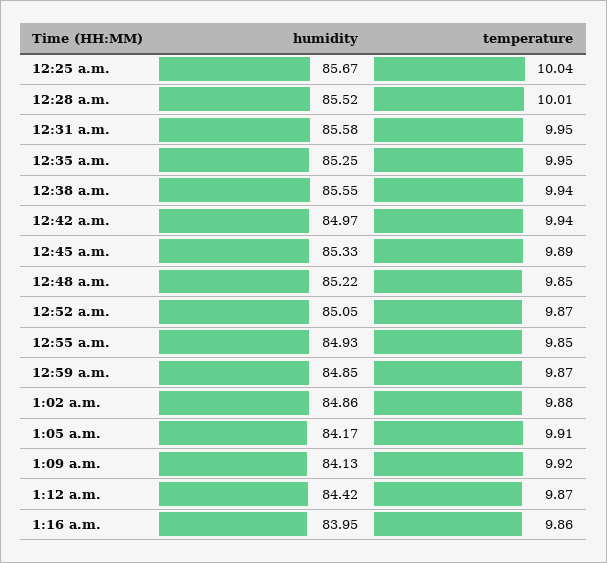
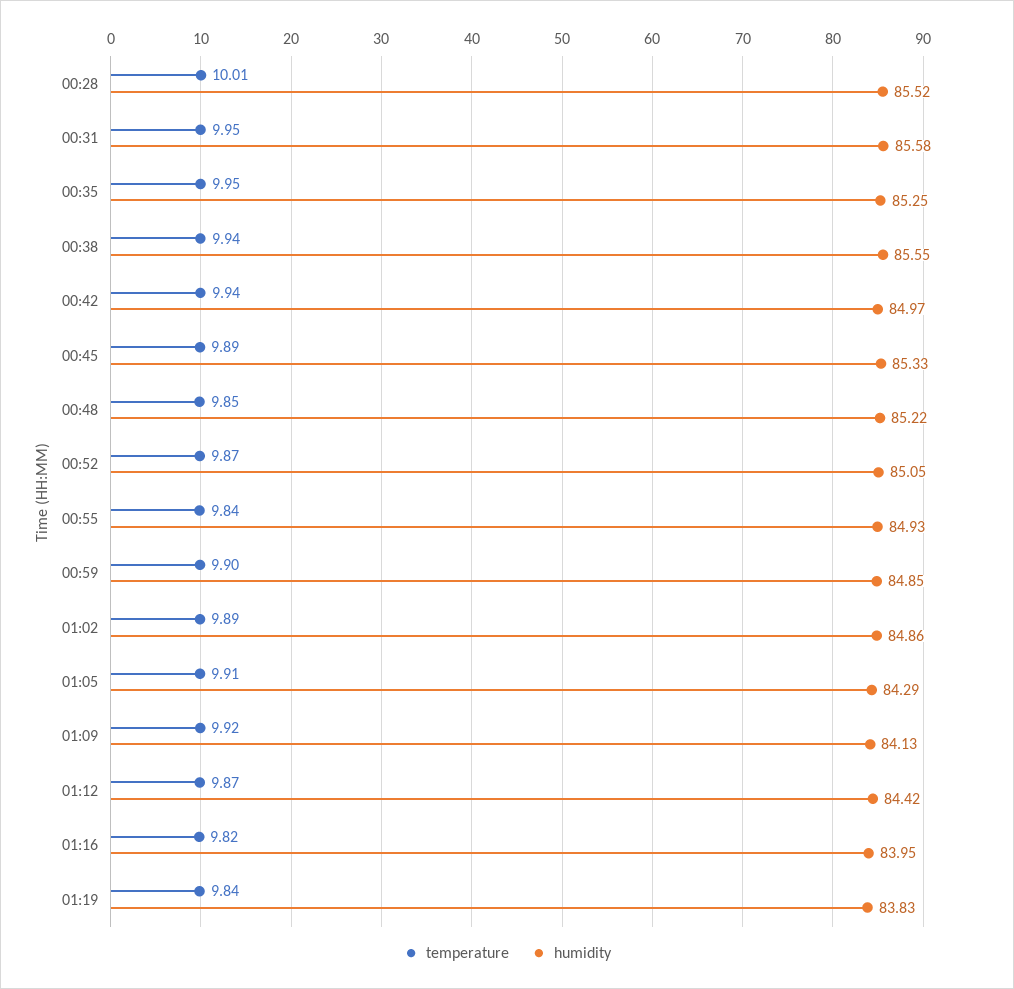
humidity, 12:25 a.m.: 85.67 -> none
temperature, 12:25 a.m.: 10.04 -> none
temperature, 12:55 a.m.: 9.85 -> 9.84
temperature, 12:59 a.m.: 9.87 -> 9.9
temperature, 1:02 a.m.: 9.88 -> 9.89
humidity, 1:05 a.m.: 84.17 -> 84.29
temperature, 1:16 a.m.: 9.86 -> 9.82
temperature, 01:19: none -> 9.84
humidity, 01:19: none -> 83.83

